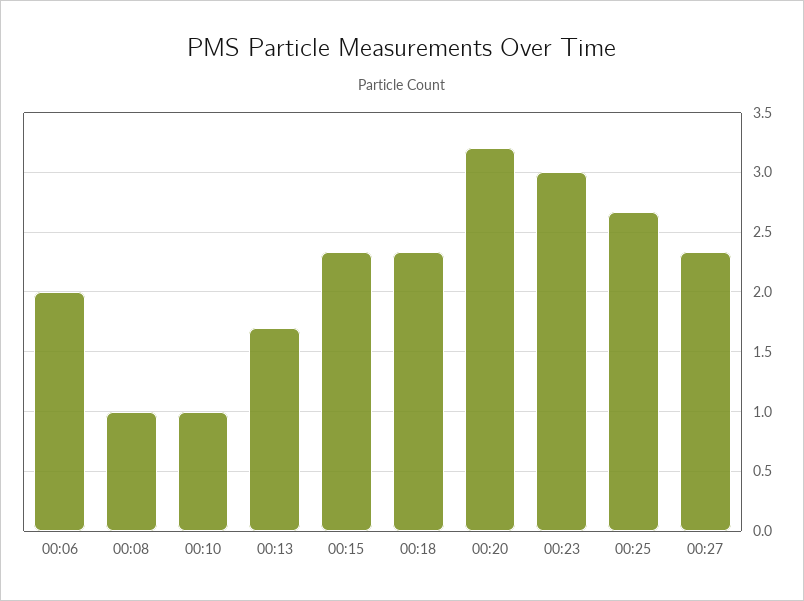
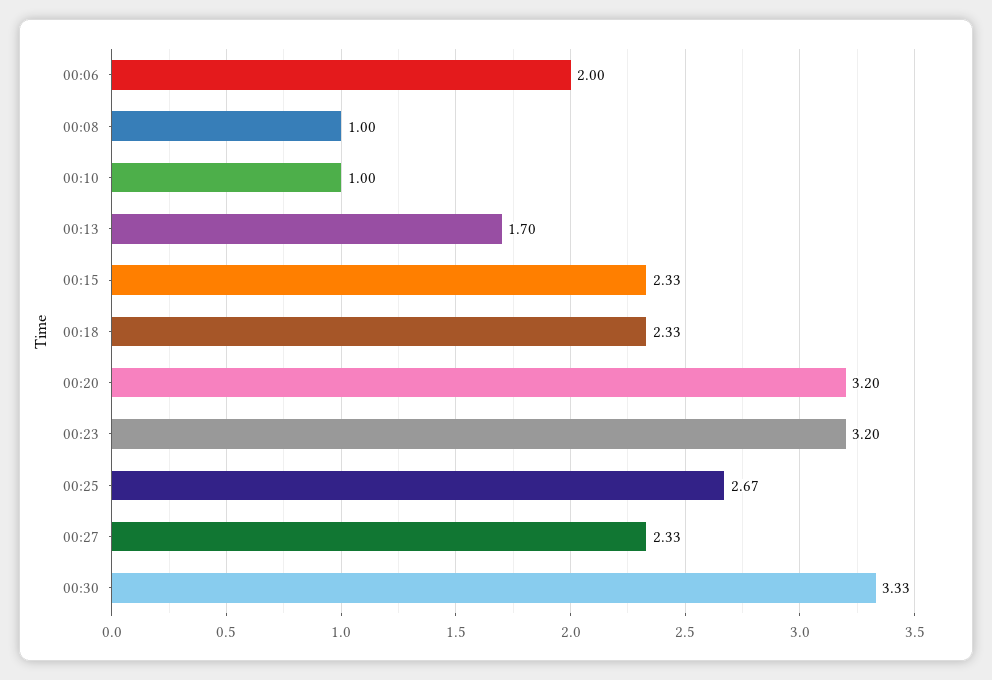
00:23: 3 -> 3.2
00:30: none -> 3.33

